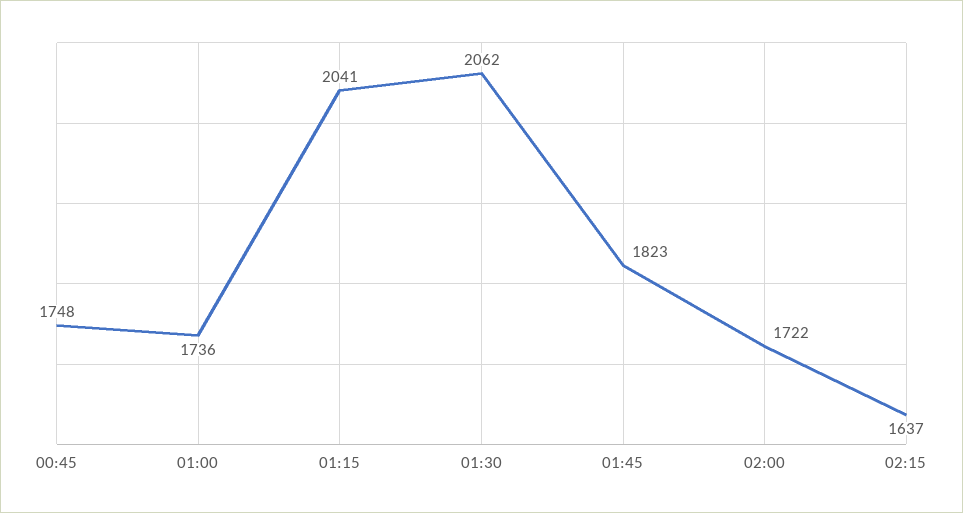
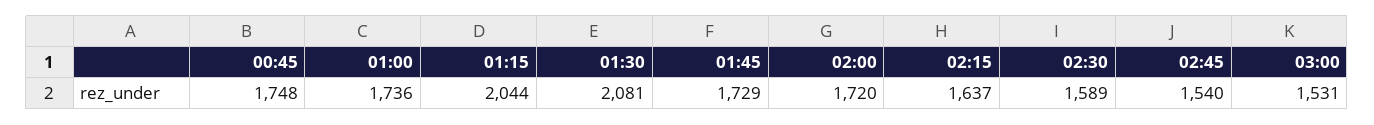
01:15: 2041 -> 2044
01:30: 2062 -> 2081
01:45: 1823 -> 1729
02:00: 1722 -> 1720
02:30: none -> 1589
02:45: none -> 1540
03:00: none -> 1531

